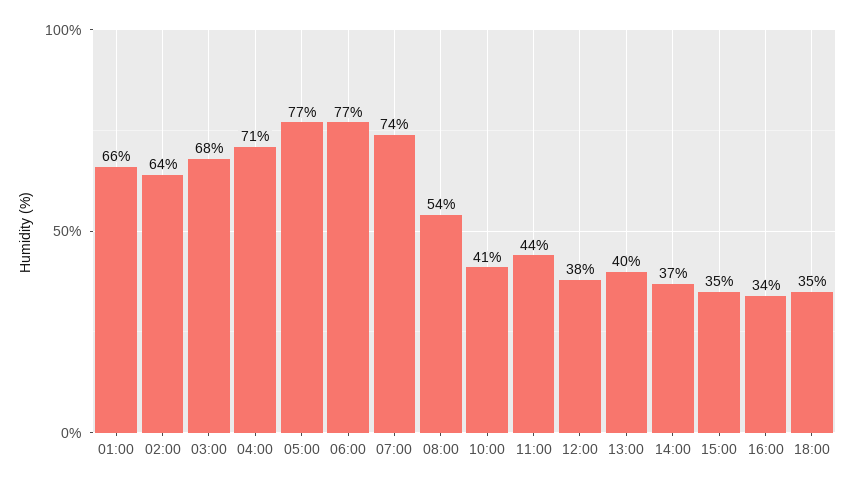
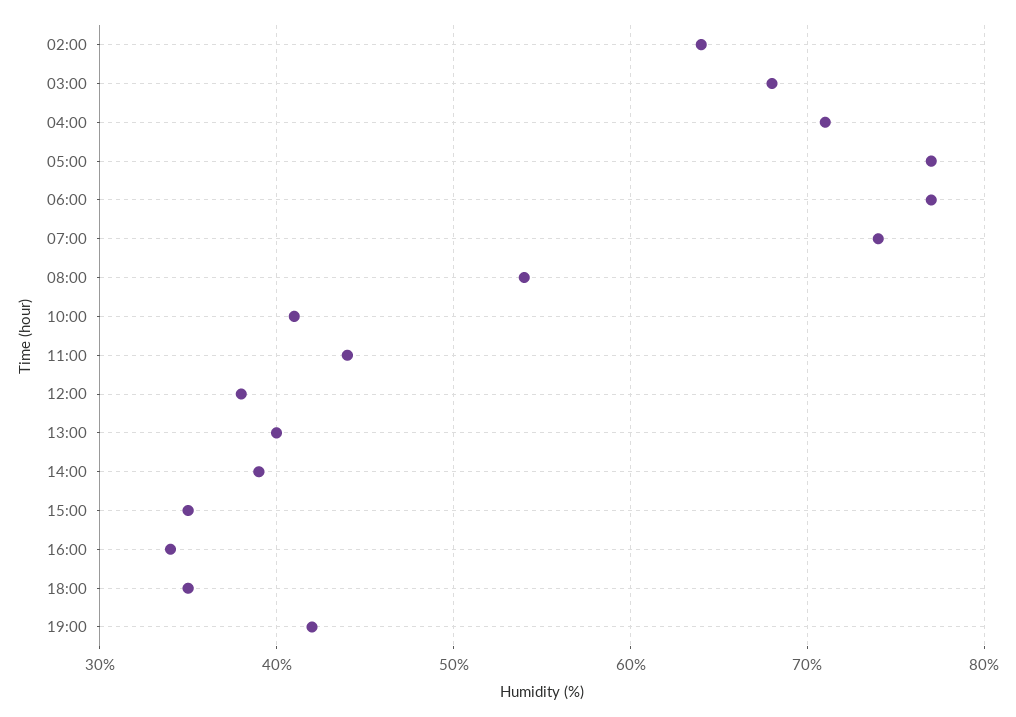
01:00: 66 -> none
14:00: 37 -> 39
19:00: none -> 42

